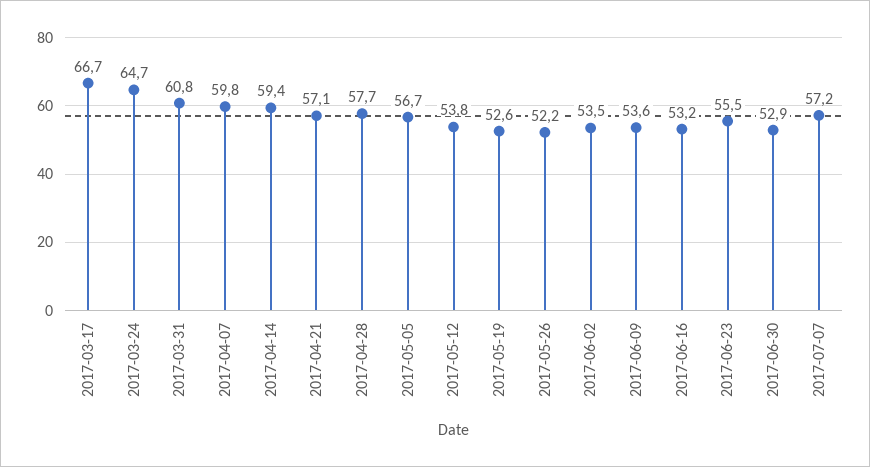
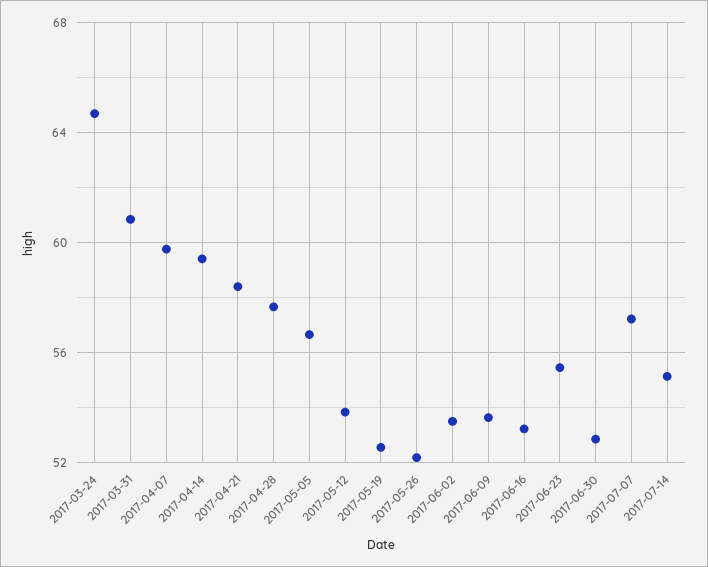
2017-03-17: 66.7 -> none
2017-04-21: 57.1 -> 58.5
2017-07-14: none -> 55

